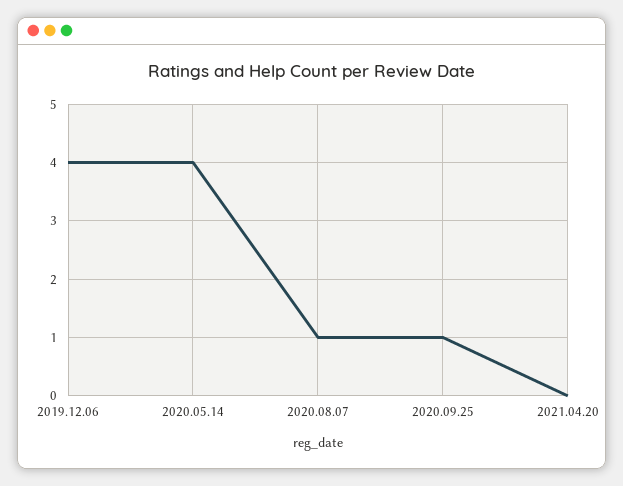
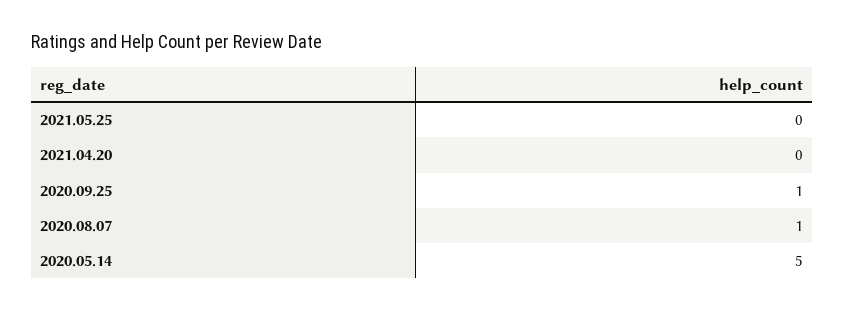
2019.12.06: 4 -> none
2020.05.14: 4 -> 5
2021.05.25: none -> 0

